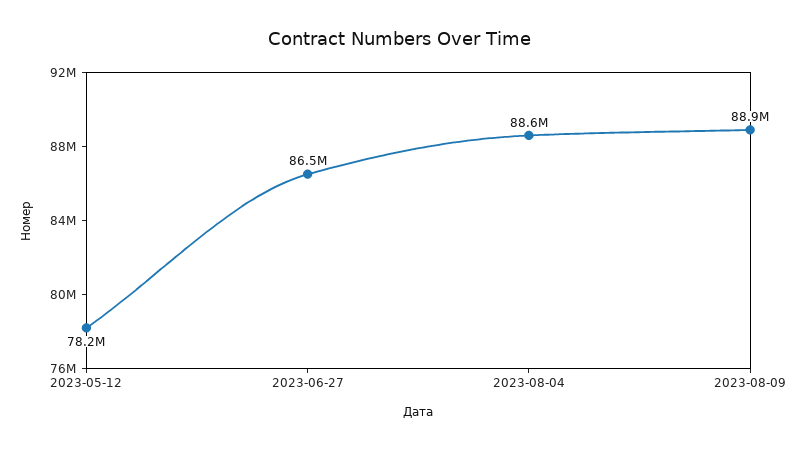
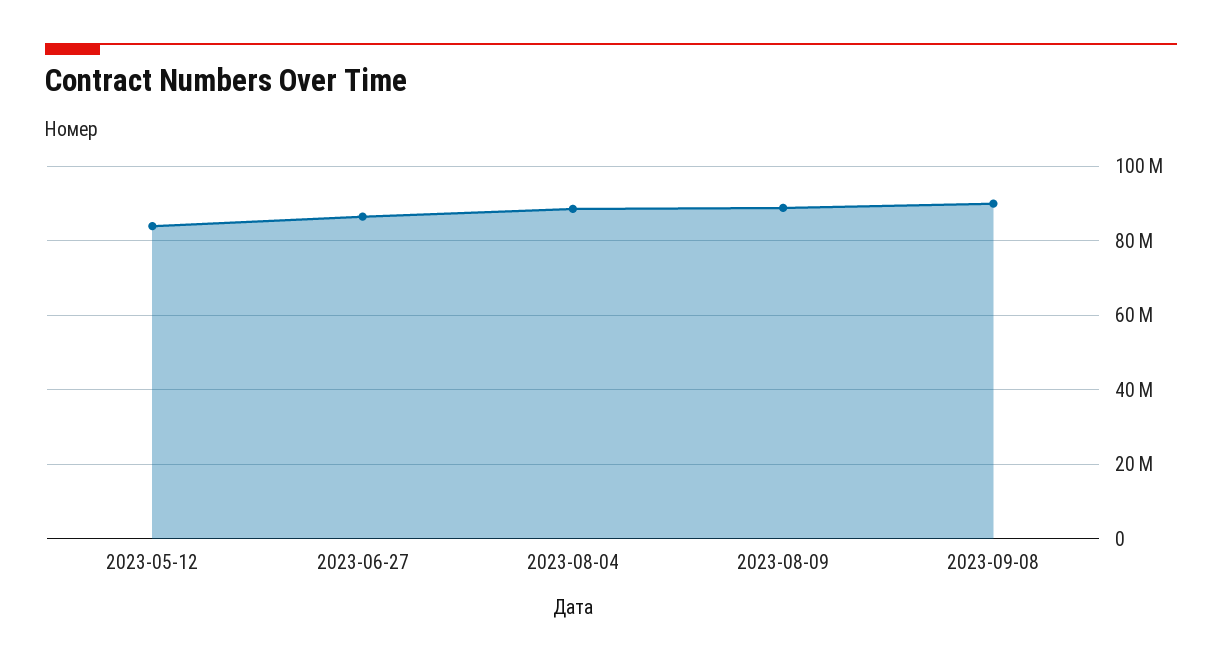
2023-05-12: 78200000 -> 84000000
2023-09-08: none -> 90000000

